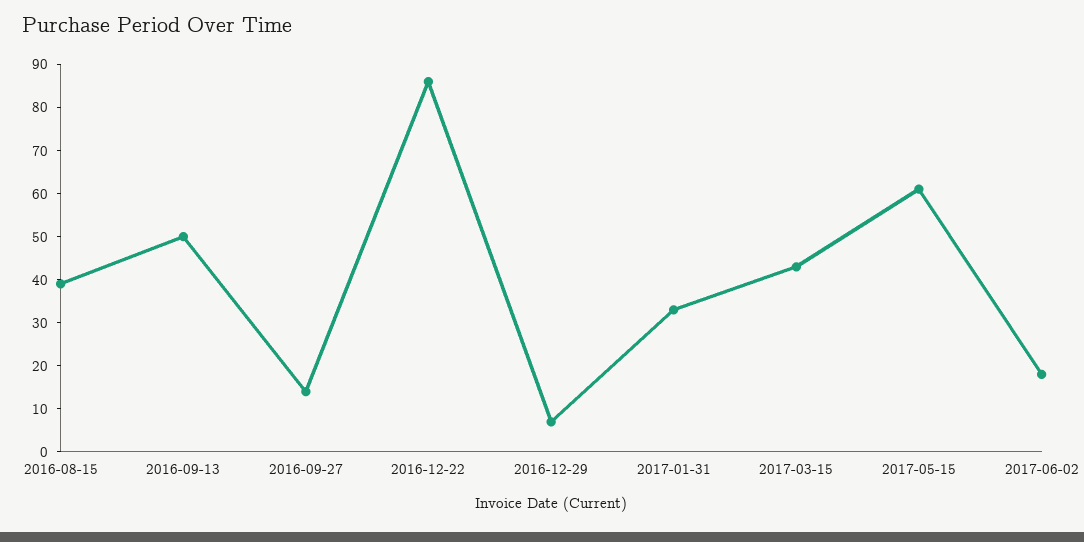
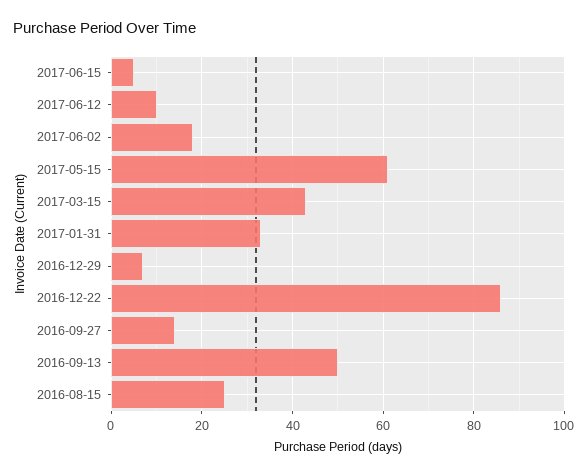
2016-08-15: 40 -> 25
2017-06-15: none -> 5
2017-06-12: none -> 10

